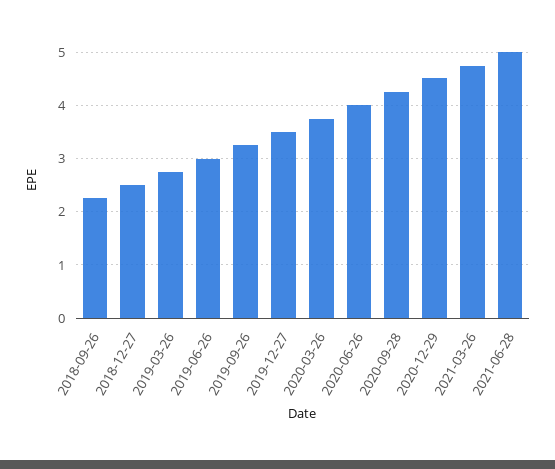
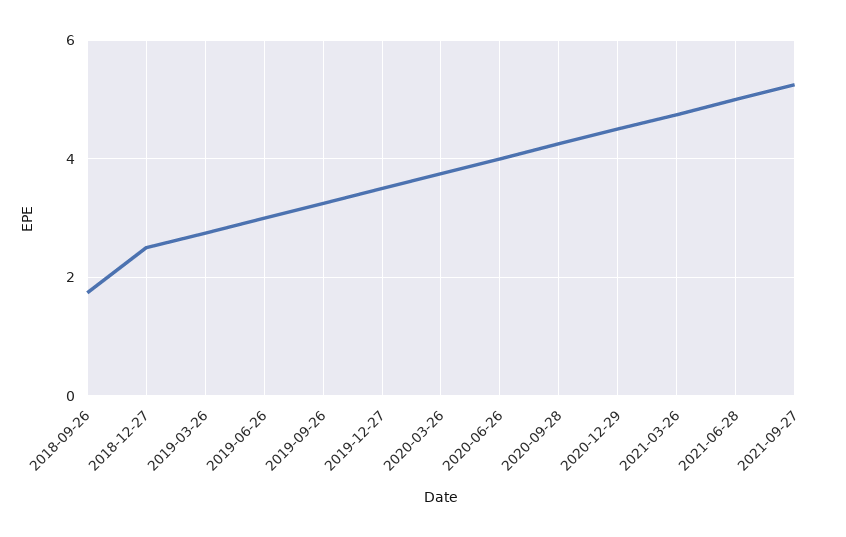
2018-09-26: 2.2 -> 1.8
2021-09-27: none -> 5.2

